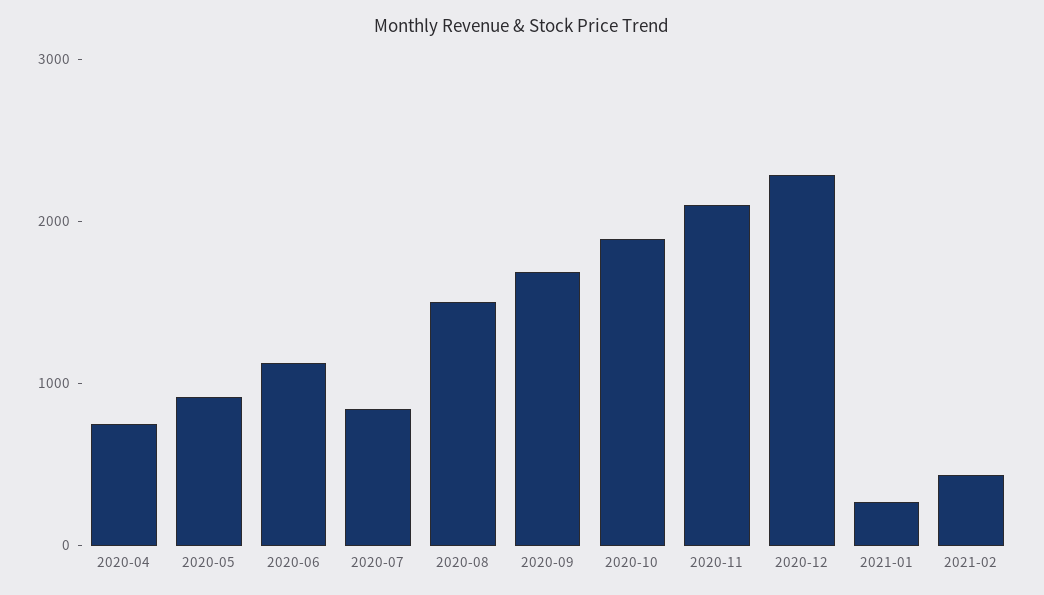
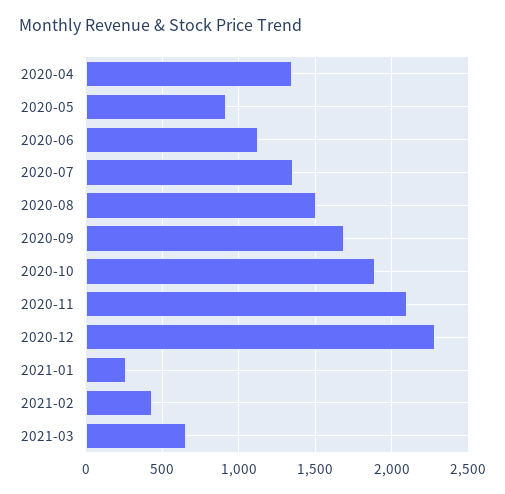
2020-04: 800 -> 1350
2020-07: 800 -> 1350
2021-03: none -> 650

